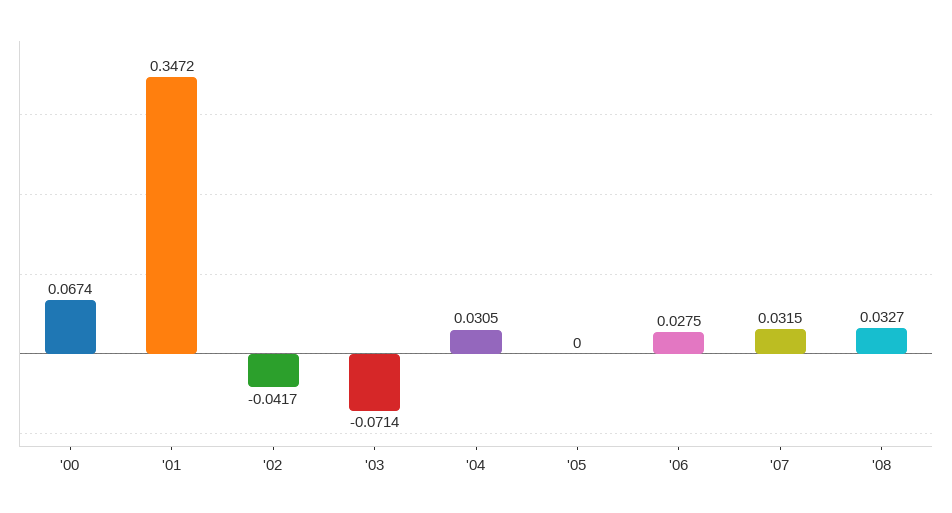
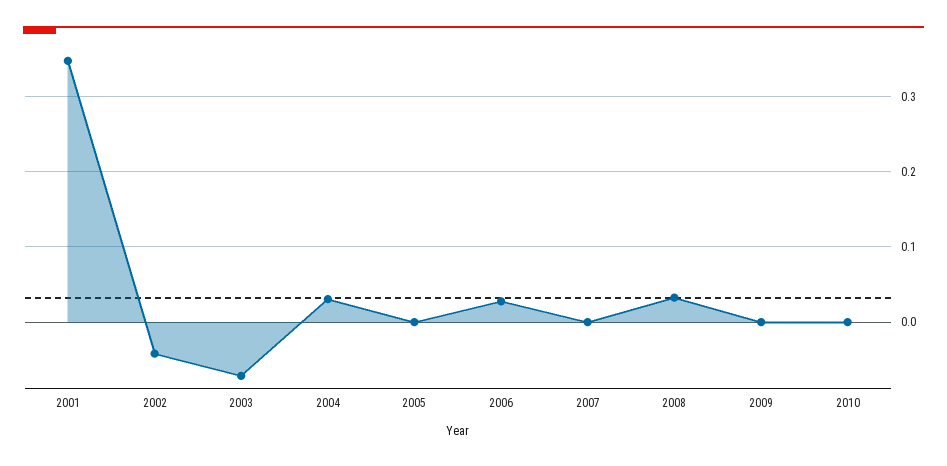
'00: 0.0674 -> none
'07: 0.0315 -> 0
2009: none -> 0
2010: none -> 0

